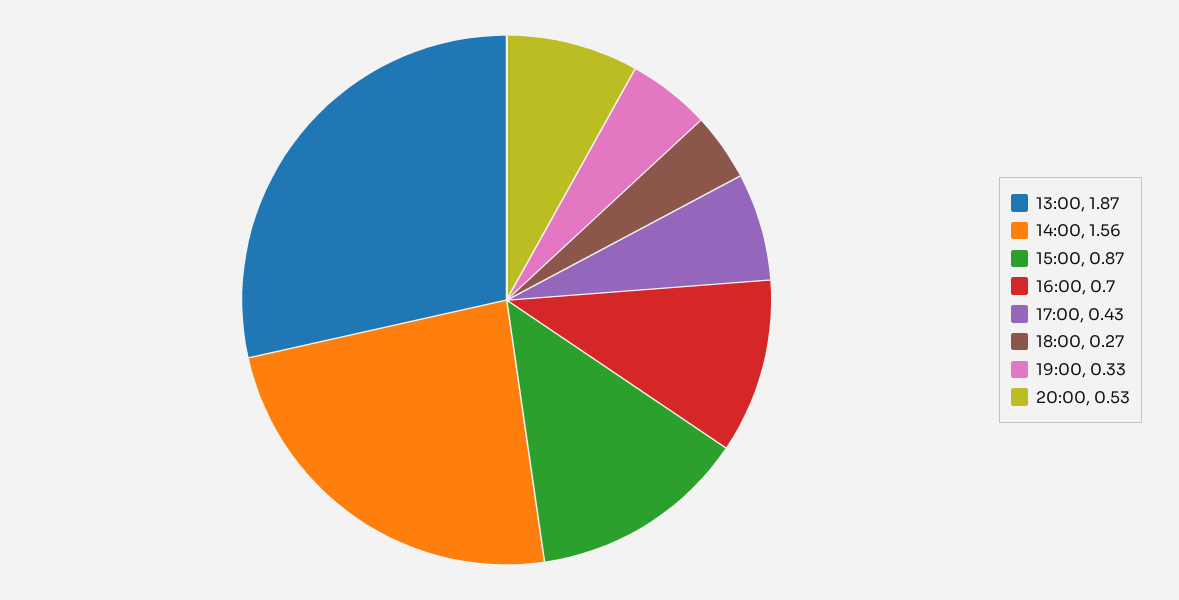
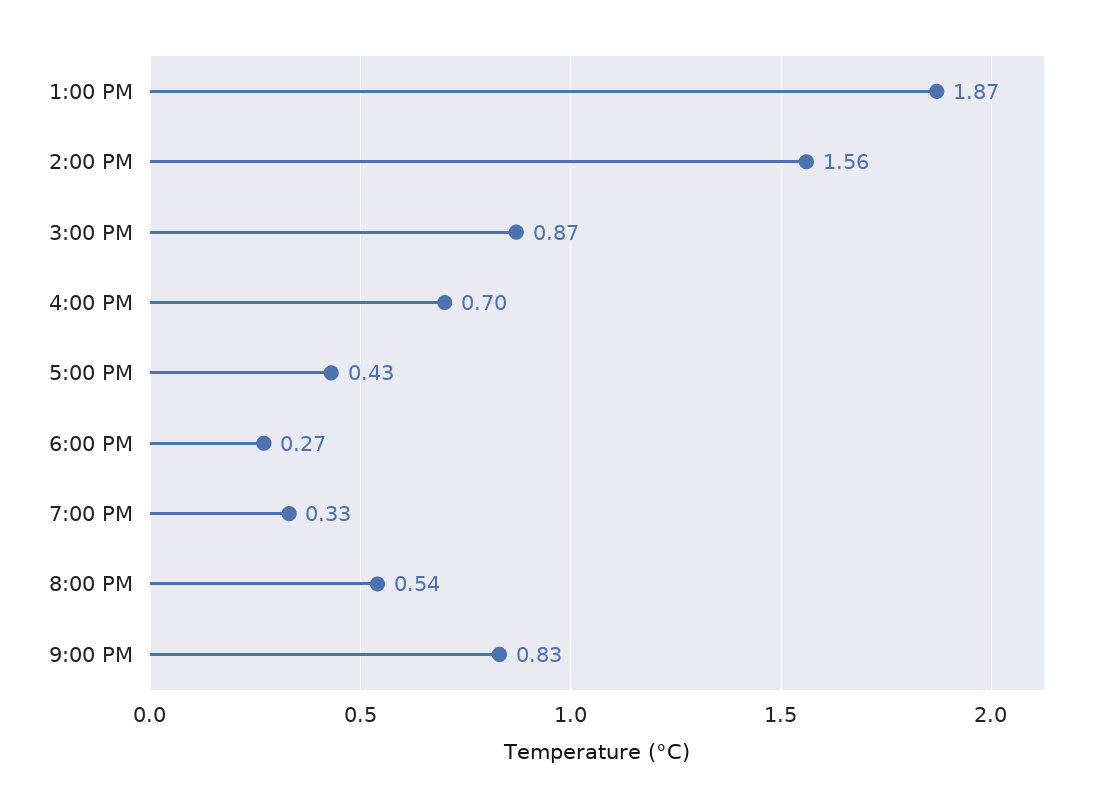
20:00: 0.53 -> 0.54
9:00 PM: none -> 0.83

